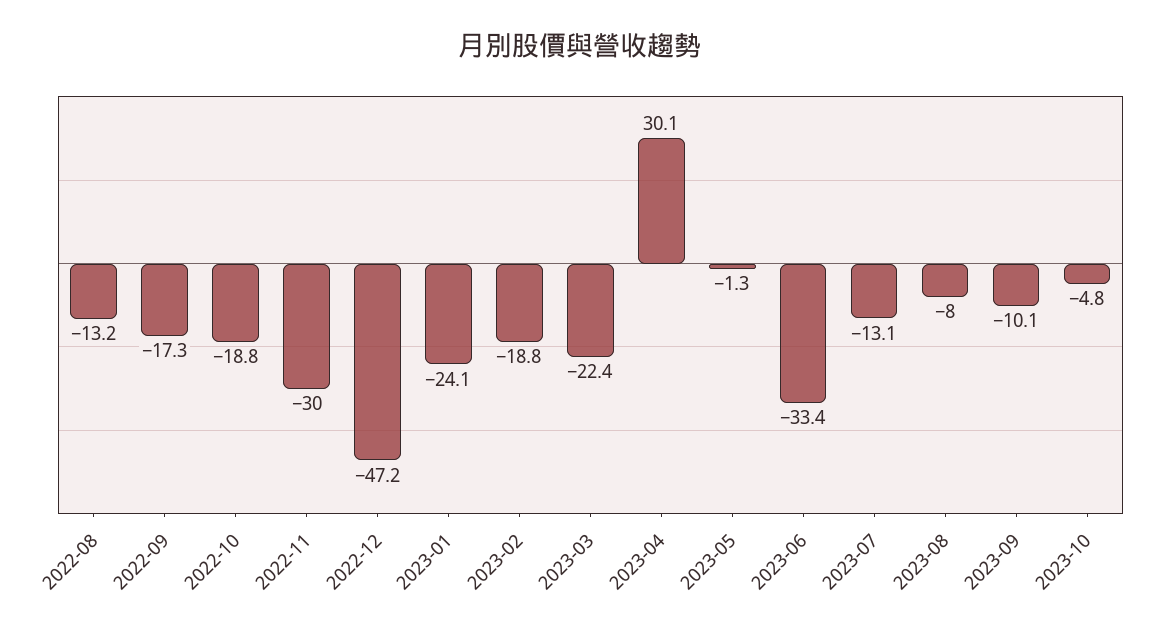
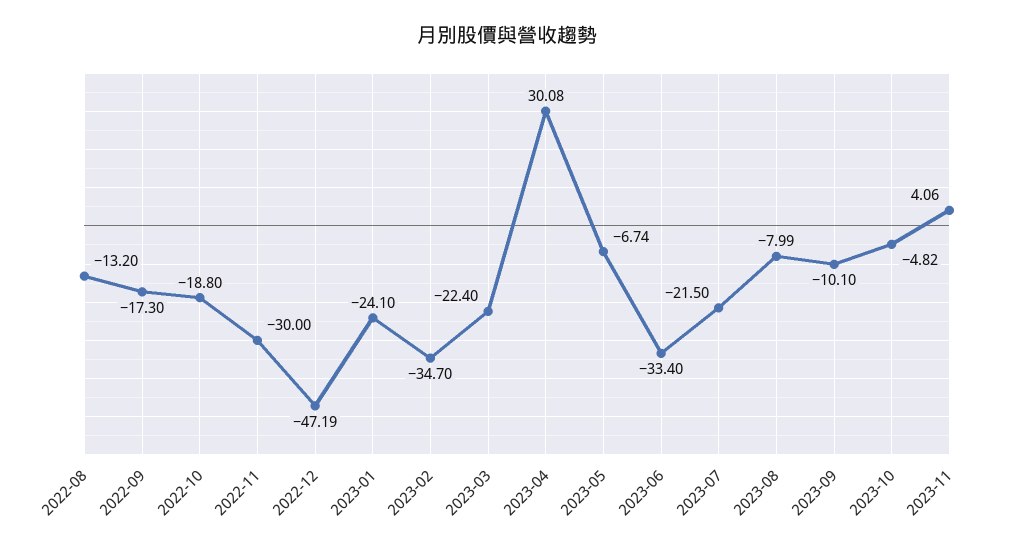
2023-02: -18.8 -> -34.7
2023-05: -1.3 -> -6.74
2023-07: -13.1 -> -21.5
2023-11: none -> 4.06

